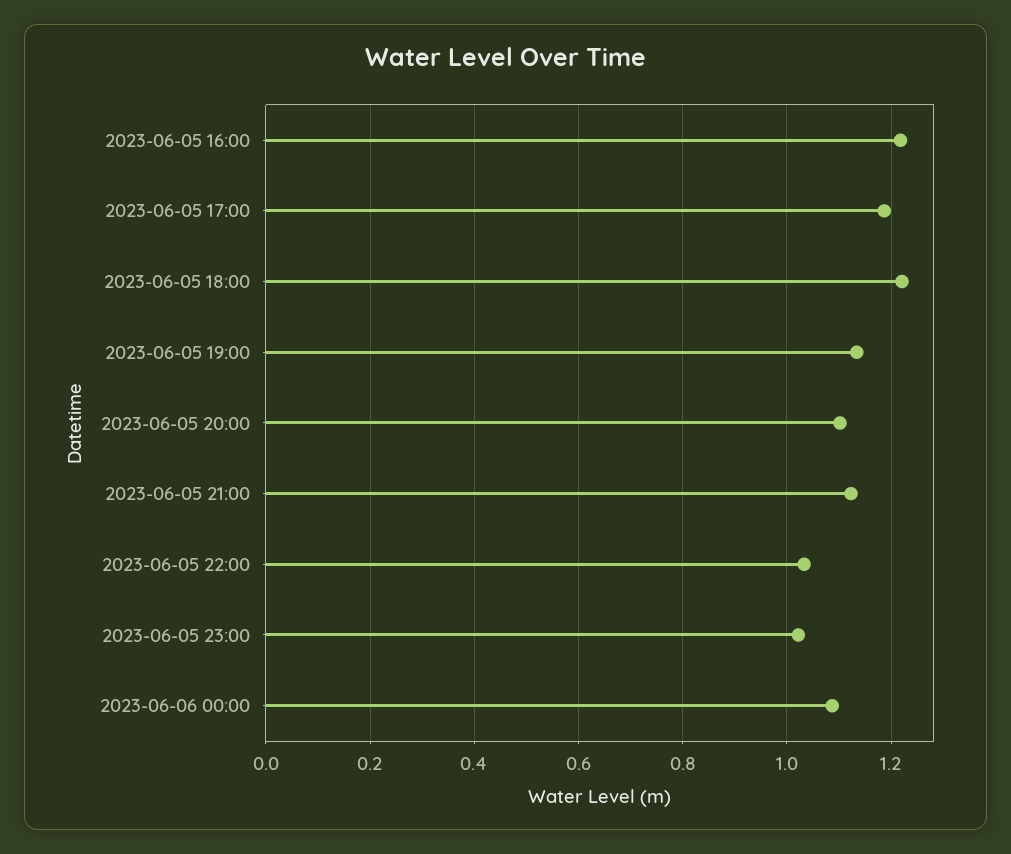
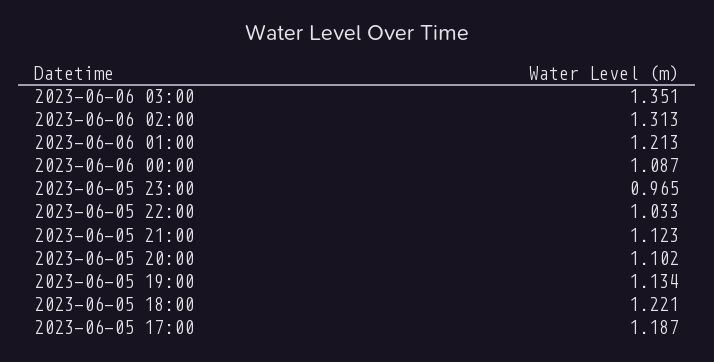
2023-06-05 16:00: 1.22 -> none
2023-06-05 23:00: 1.02 -> 0.965
2023-06-06 03:00: none -> 1.351
2023-06-06 02:00: none -> 1.313
2023-06-06 01:00: none -> 1.213

